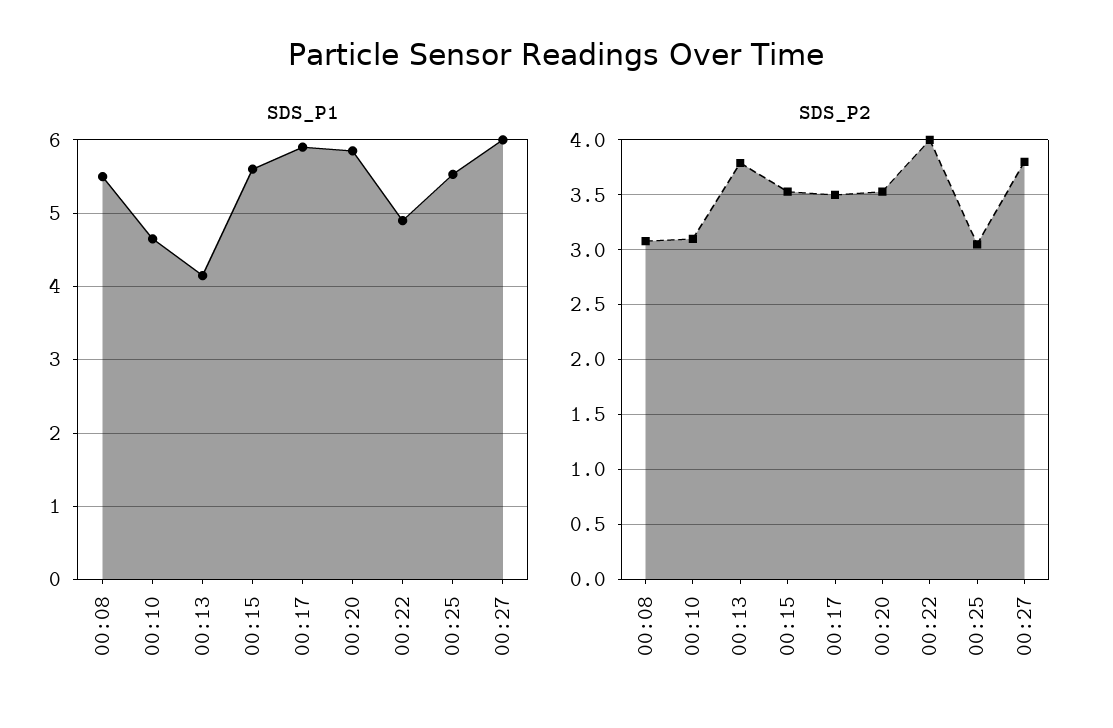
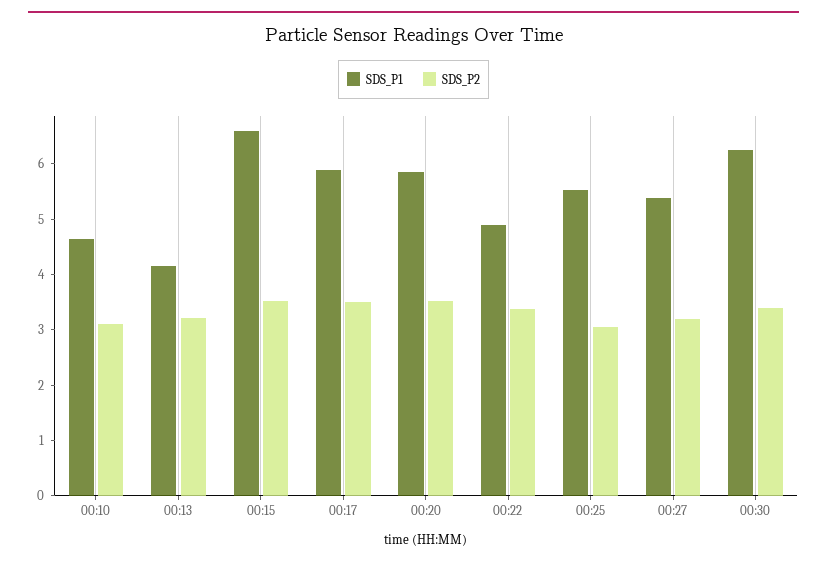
SDS_P1, 00:08: 5.5 -> none
SDS_P1, 00:15: 5.6 -> 6.6
SDS_P1, 00:27: 6 -> 5.4
SDS_P2, 00:08: 3.1 -> none
SDS_P2, 00:13: 3.8 -> 3.2
SDS_P2, 00:22: 4 -> 3.4
SDS_P2, 00:27: 3.8 -> 3.2
SDS_P1, 00:30: none -> 6.2
SDS_P2, 00:30: none -> 3.4

